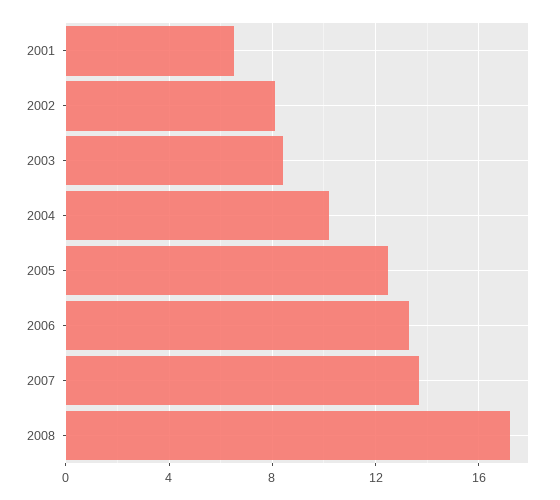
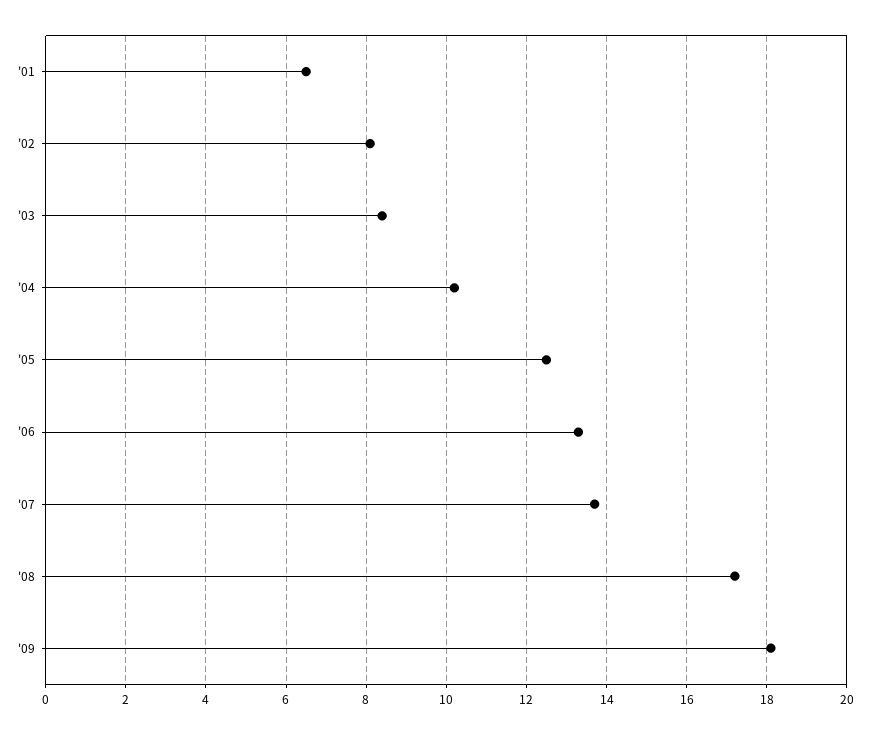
'09: none -> 18

